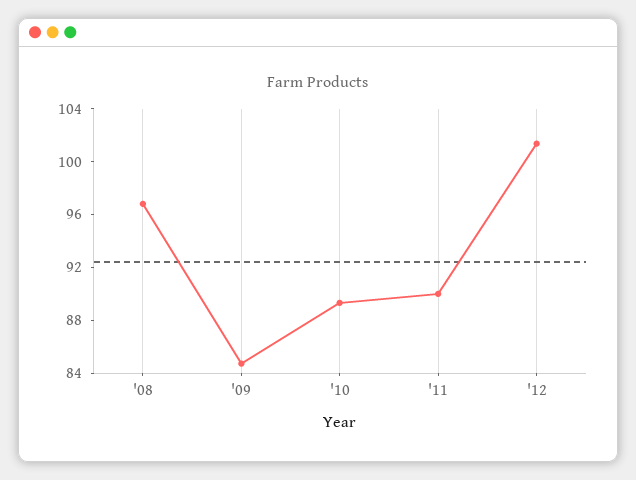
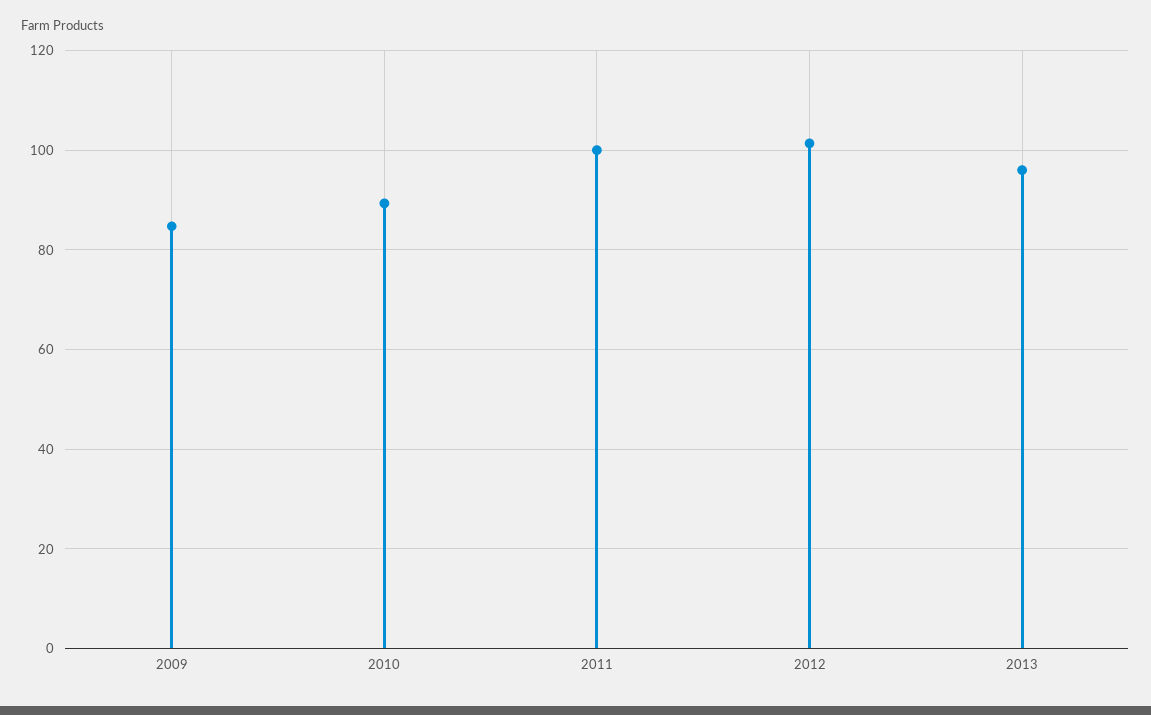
'08: 97 -> none
'11: 90 -> 100
2013: none -> 96

